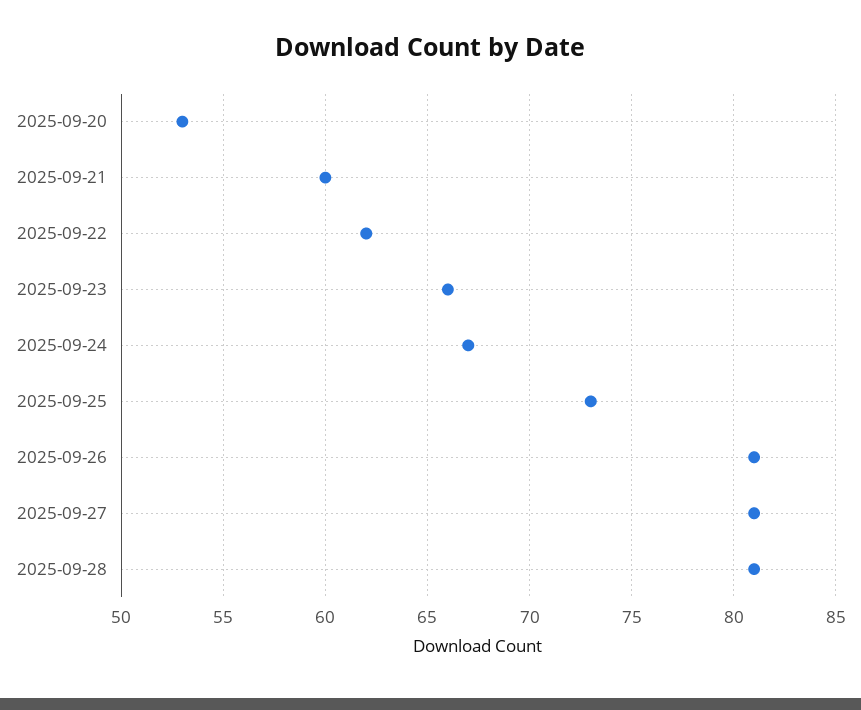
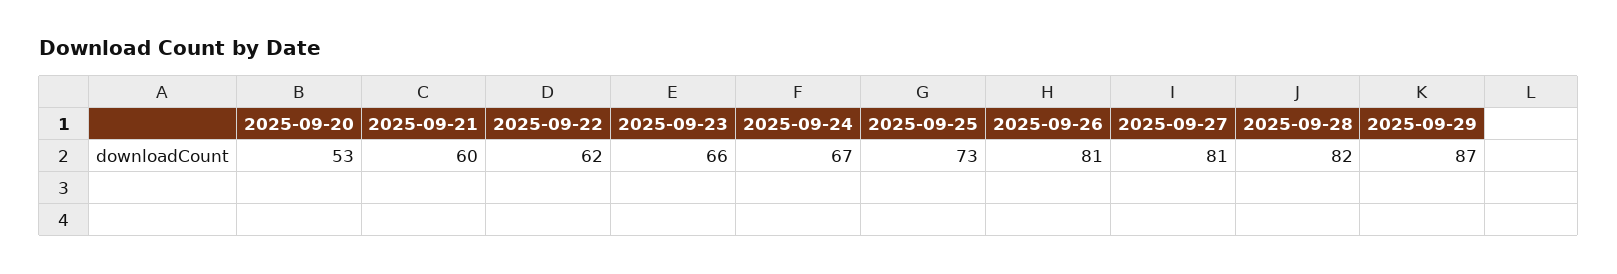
2025-09-28: 81 -> 82
2025-09-29: none -> 87

